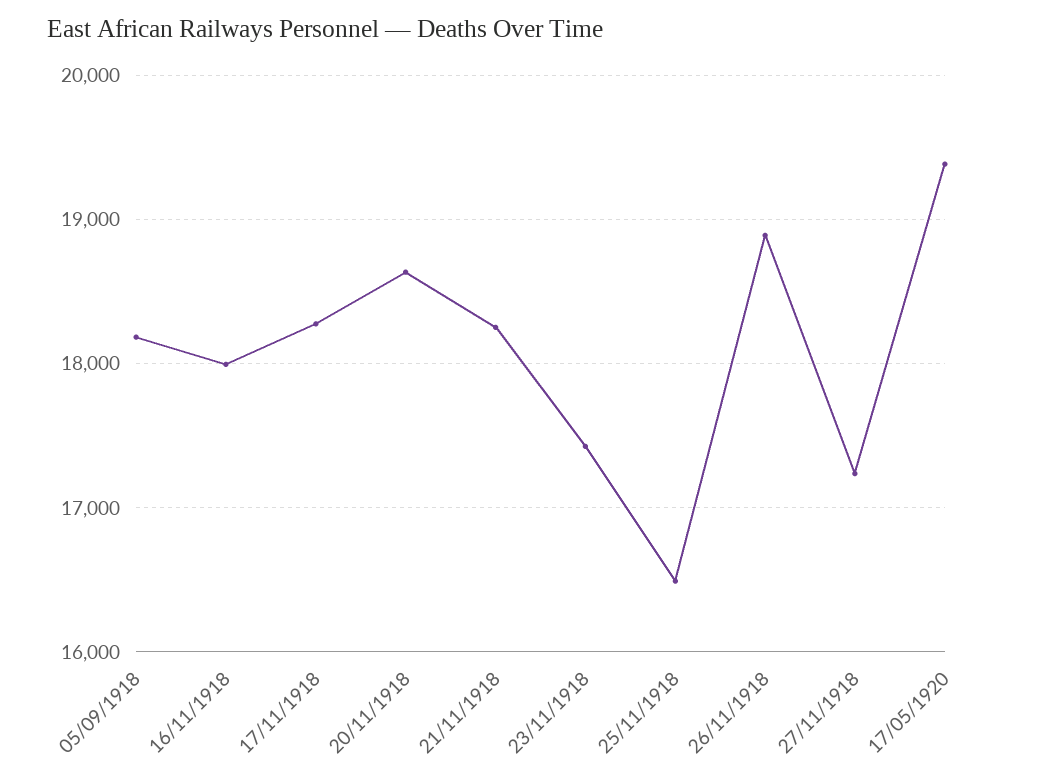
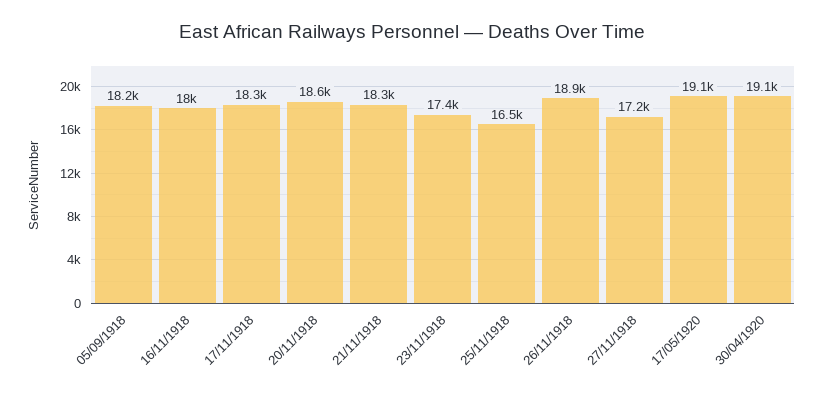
17/05/1920: 19400 -> 19100
30/04/1920: none -> 19100

